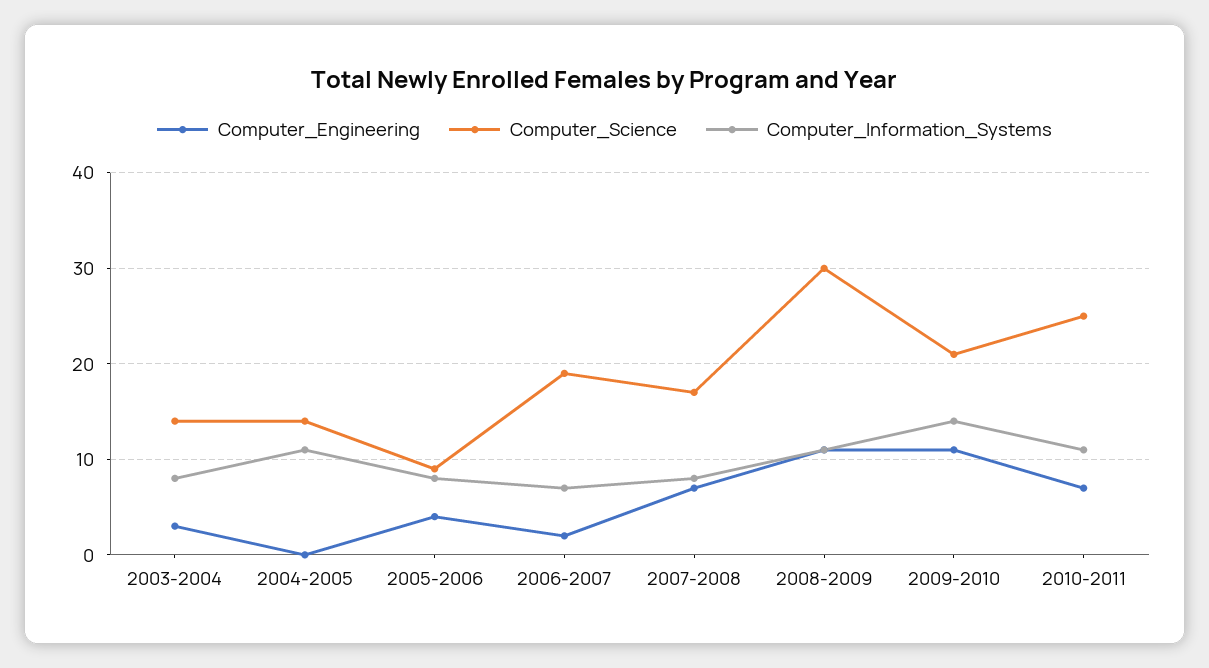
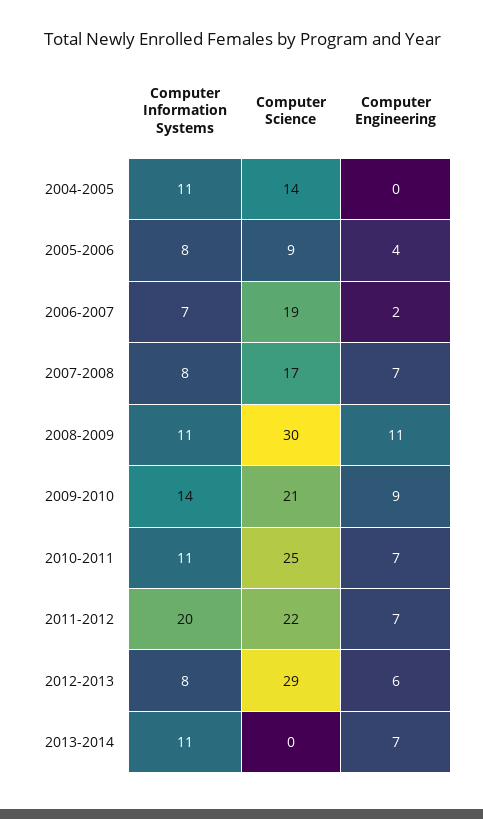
Computer_Engineering, 2003-2004: 3 -> none
Computer_Science, 2003-2004: 14 -> none
Computer_Information_Systems, 2003-2004: 8 -> none
Computer_Engineering, 2009-2010: 11 -> 9
Computer_Information_Systems, 2011-2012: none -> 20
Computer_Science, 2011-2012: none -> 22
Computer_Engineering, 2011-2012: none -> 7
Computer_Information_Systems, 2012-2013: none -> 8
Computer_Science, 2012-2013: none -> 29
Computer_Engineering, 2012-2013: none -> 6
Computer_Information_Systems, 2013-2014: none -> 11
Computer_Science, 2013-2014: none -> 0
Computer_Engineering, 2013-2014: none -> 7

